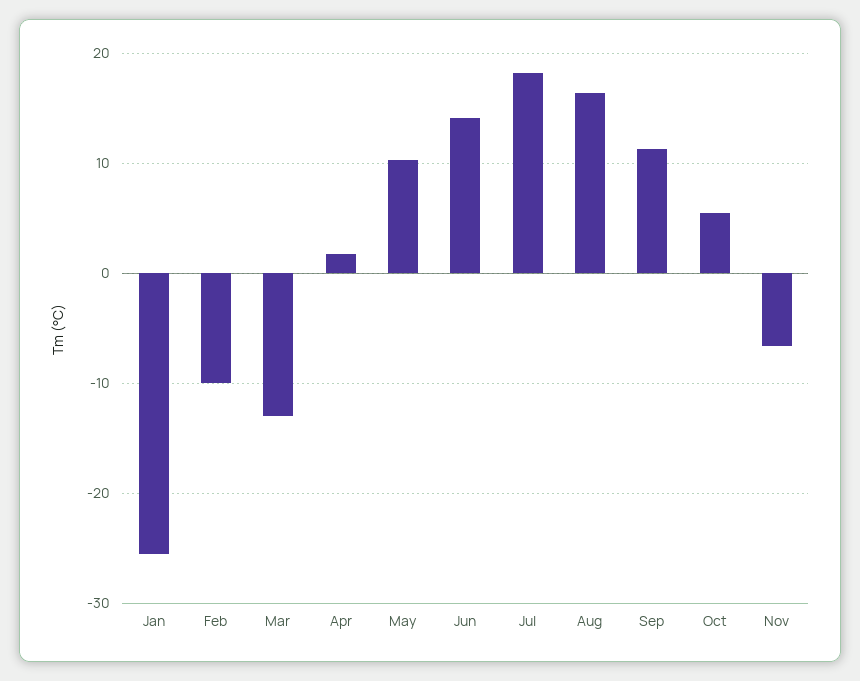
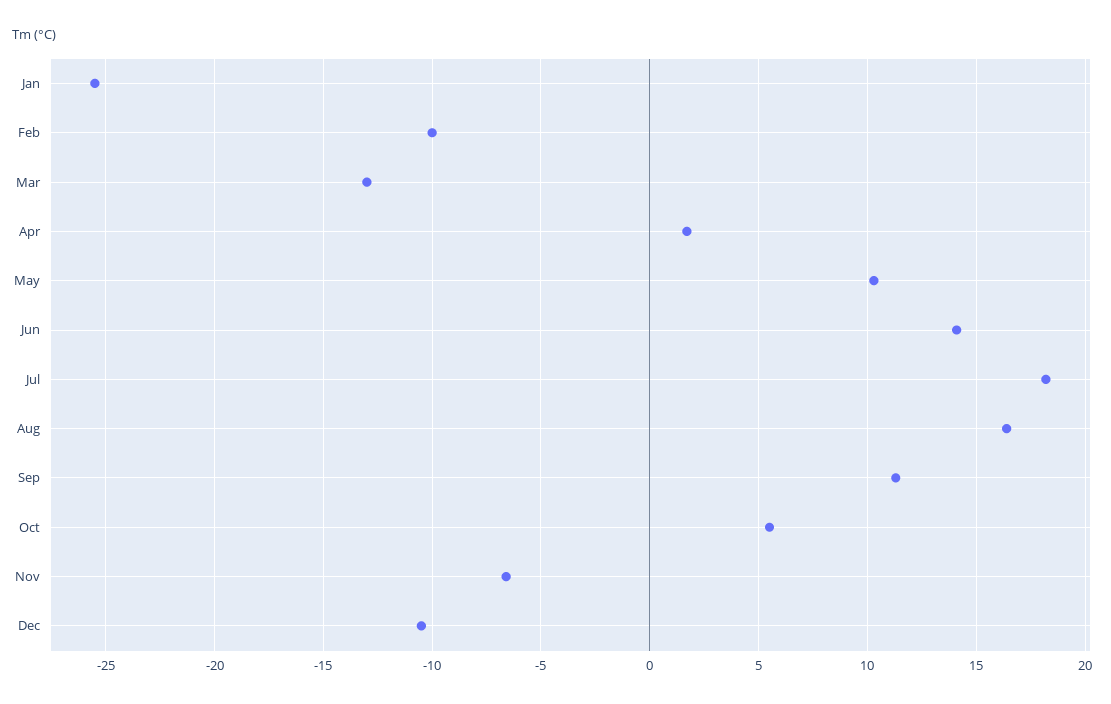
Dec: none -> -10.5

